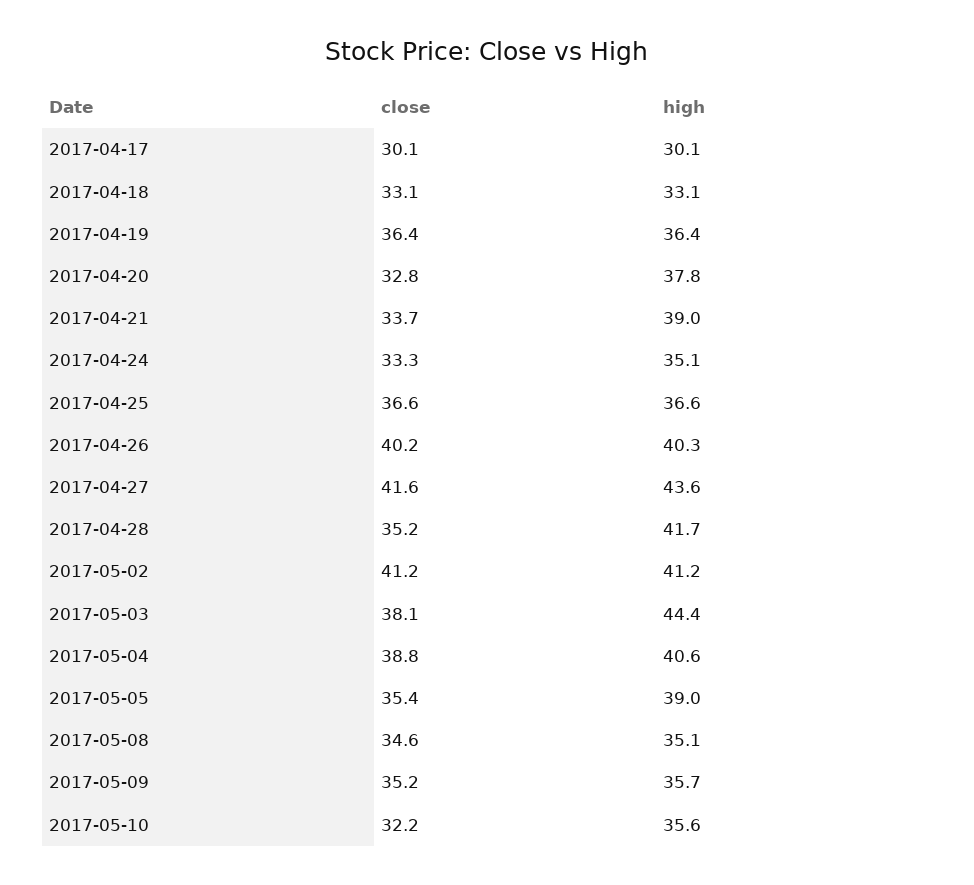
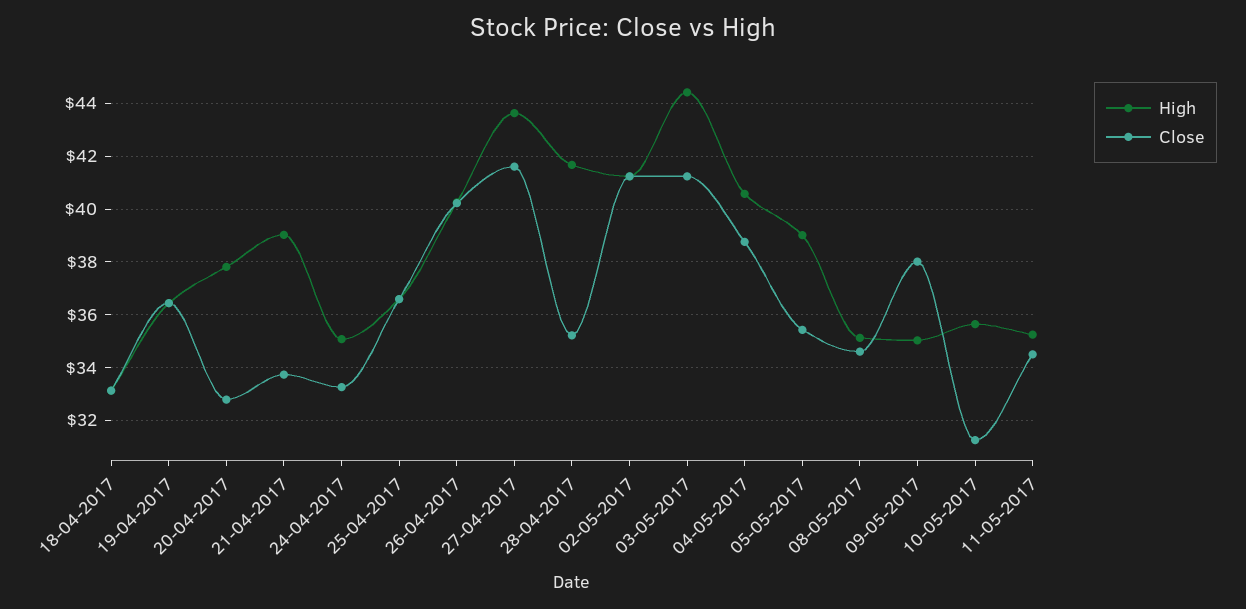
close, 2017-04-17: 30.1 -> none
high, 2017-04-17: 30.1 -> none
close, 2017-05-03: 38.1 -> 41.25
close, 2017-05-09: 35.2 -> 38
high, 2017-05-09: 35.7 -> 35
close, 2017-05-10: 32.2 -> 31.25
high, 11-05-2017: none -> 35.25
close, 11-05-2017: none -> 34.5

